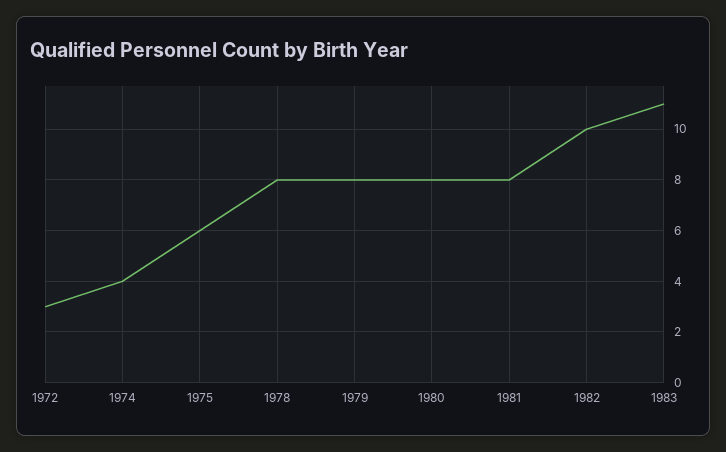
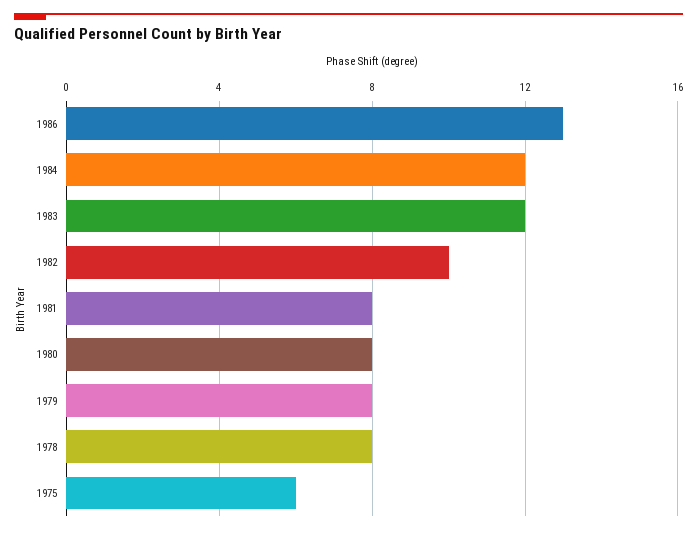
1972: 3 -> none
1974: 4 -> none
1983: 11 -> 12
1986: none -> 13
1984: none -> 12

